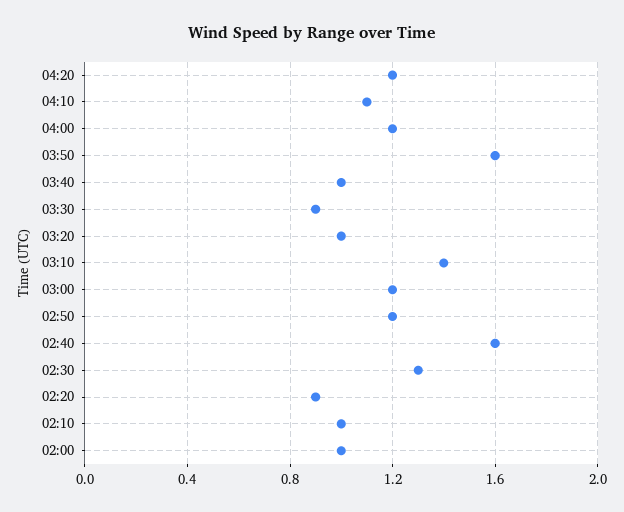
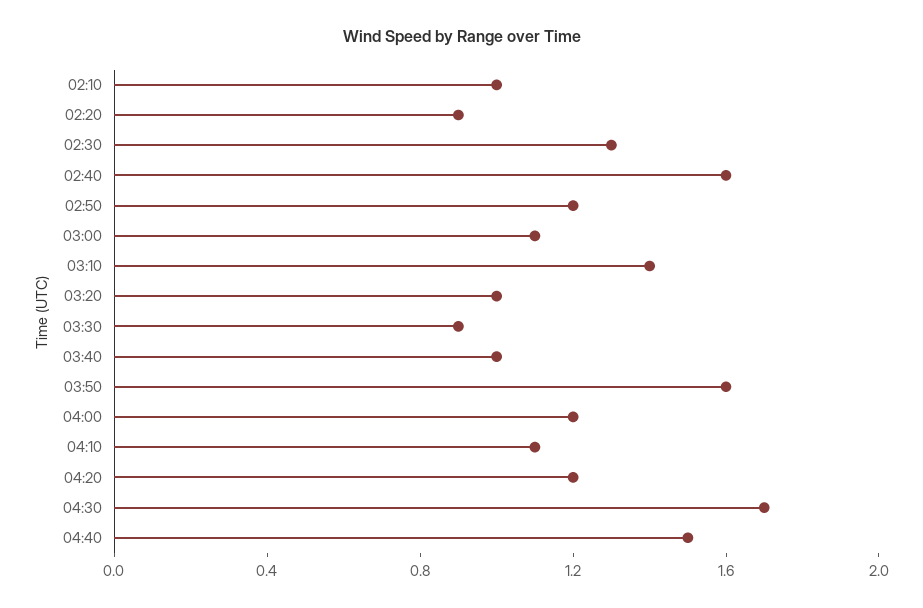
03:00: 1.2 -> 1.1
02:00: 1 -> none
04:30: none -> 1.7
04:40: none -> 1.5

